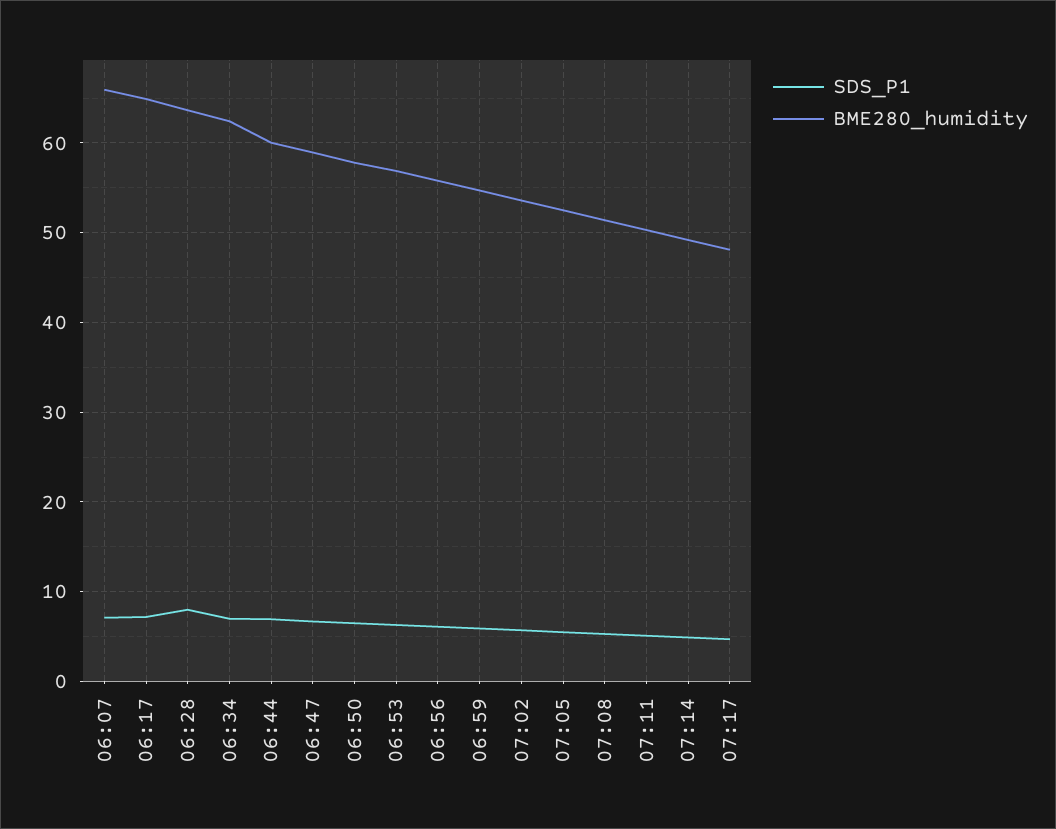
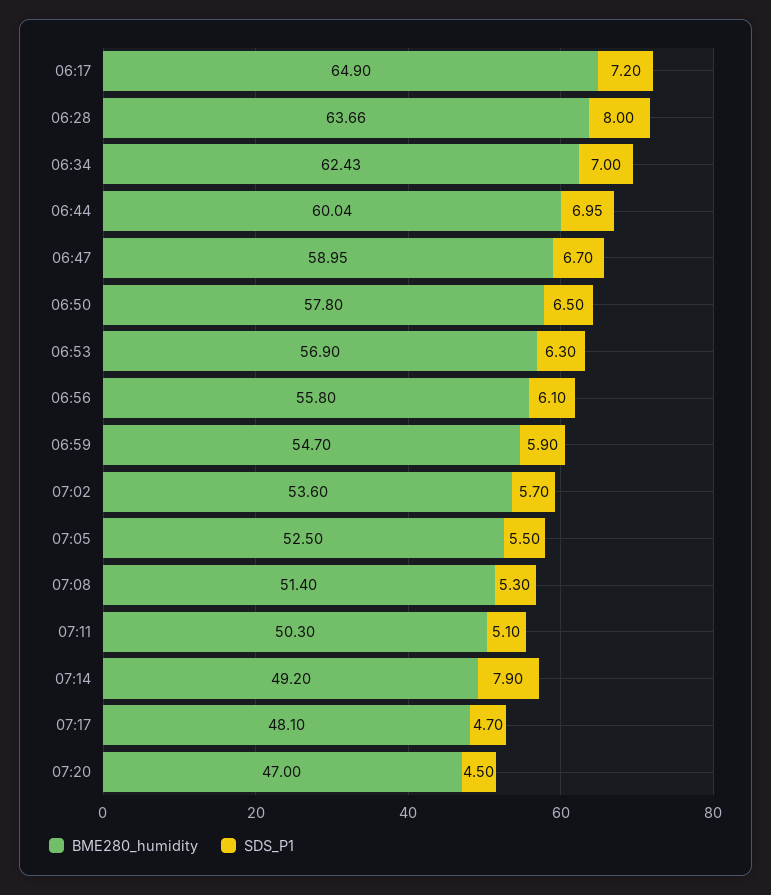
SDS_P1, 06:07: 7 -> none
BME280_humidity, 06:07: 66 -> none
SDS_P1, 07:14: 5 -> 7.9
BME280_humidity, 07:20: none -> 47
SDS_P1, 07:20: none -> 4.5

